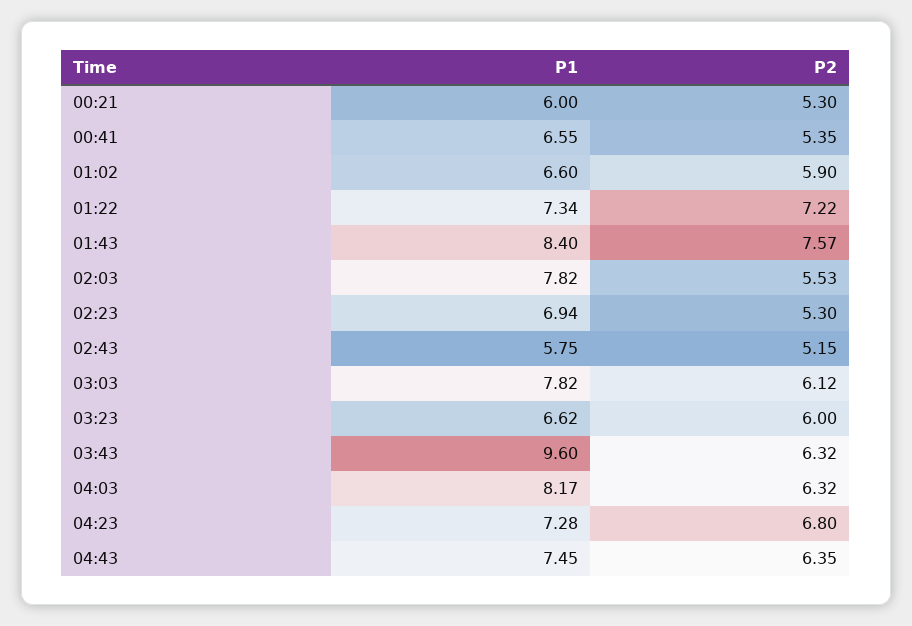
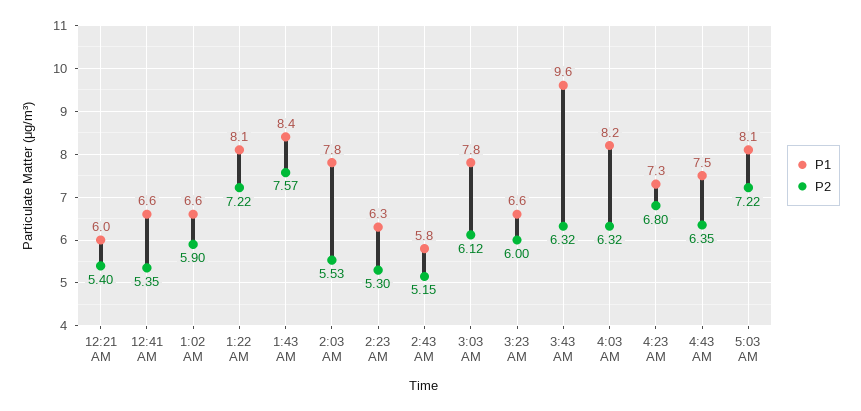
P2, 00:21: 5.3 -> 5.4
P1, 01:22: 7.34 -> 8.1
P1, 02:23: 6.94 -> 6.3
P1, 5:03 AM: none -> 8.1
P2, 5:03 AM: none -> 7.22

